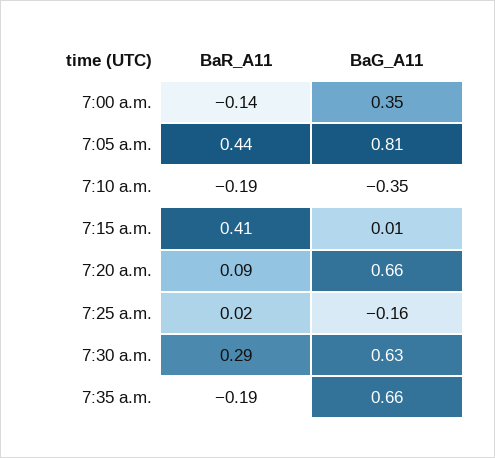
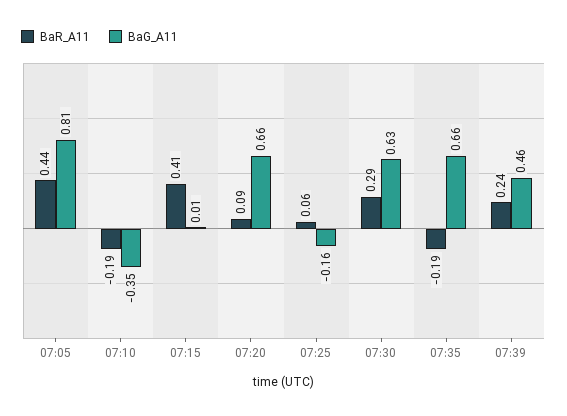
BaR_A11, 7:00 a.m.: -0.14 -> none
BaG_A11, 7:00 a.m.: 0.35 -> none
BaR_A11, 7:25 a.m.: 0.02 -> 0.06
BaR_A11, 07:39: none -> 0.24
BaG_A11, 07:39: none -> 0.46

